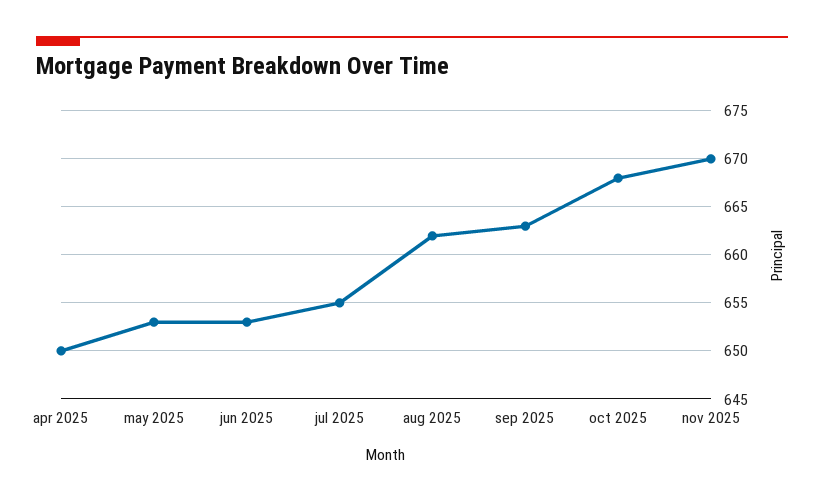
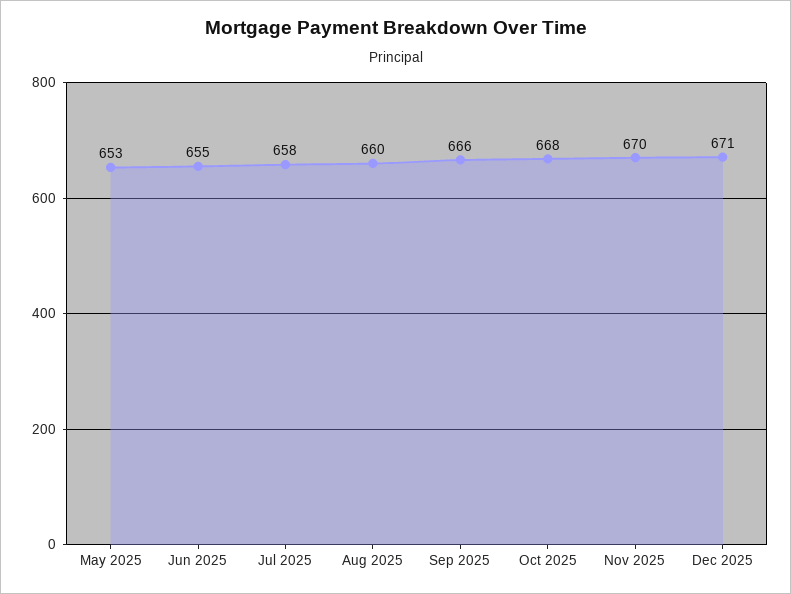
apr 2025: 650 -> none
jun 2025: 653 -> 655
jul 2025: 655 -> 658
aug 2025: 662 -> 660
sep 2025: 663 -> 666
Dec 2025: none -> 671

